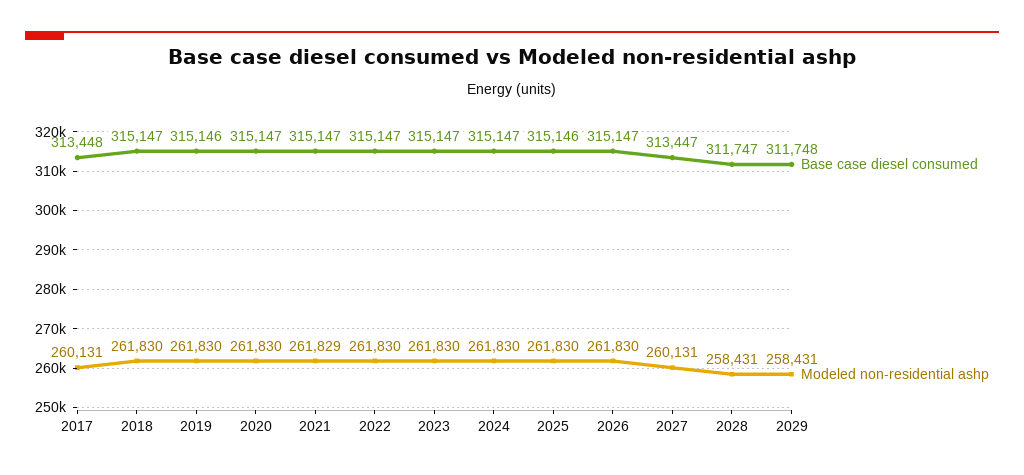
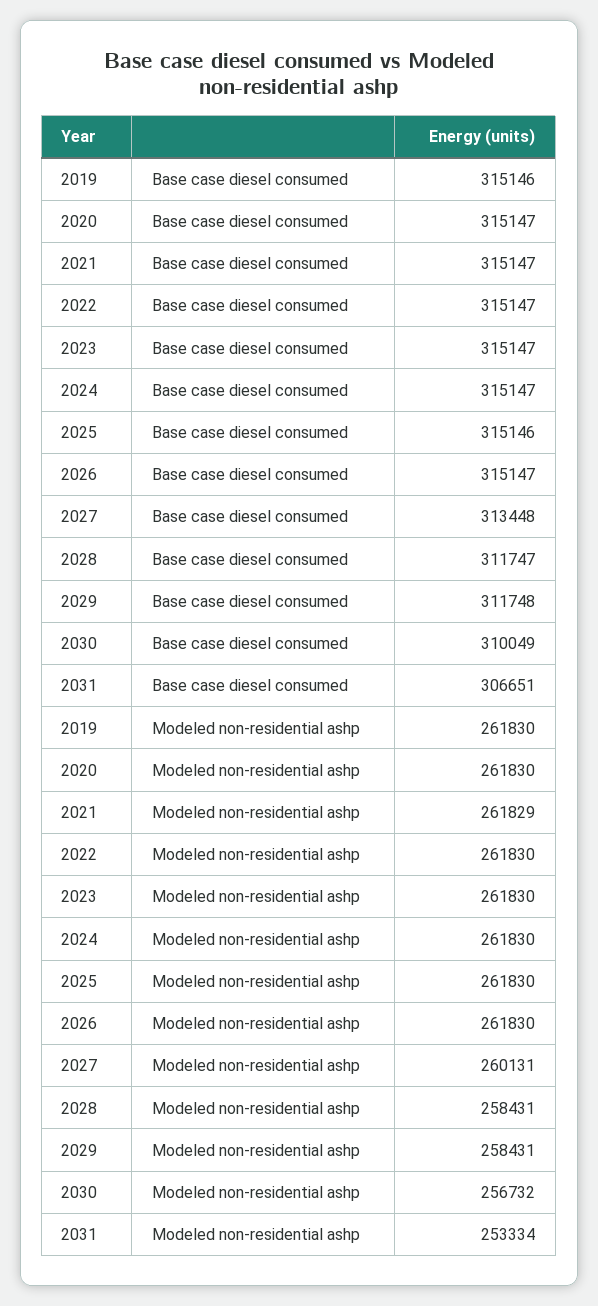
Base case diesel consumed, 2017: 313448 -> none
Modeled non-residential ashp, 2017: 260131 -> none
Base case diesel consumed, 2018: 315147 -> none
Modeled non-residential ashp, 2018: 261830 -> none
Base case diesel consumed, 2027: 313447 -> 313448
Base case diesel consumed, 2030: none -> 310049
Base case diesel consumed, 2031: none -> 306651
Modeled non-residential ashp, 2030: none -> 256732
Modeled non-residential ashp, 2031: none -> 253334

